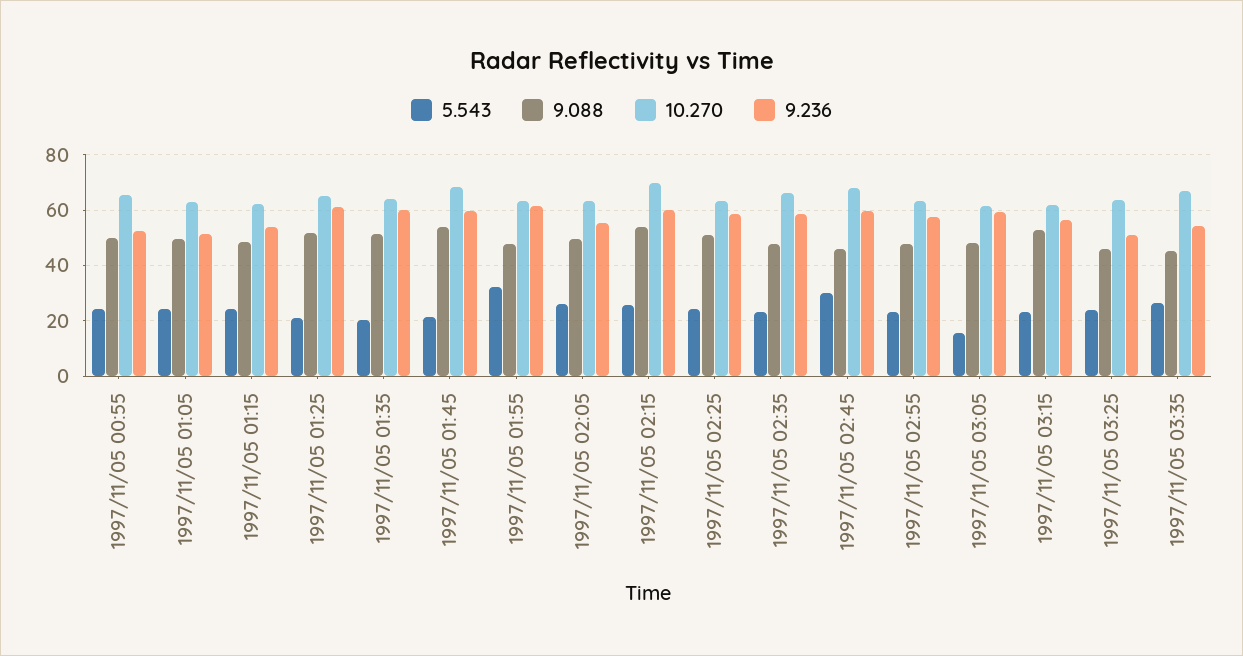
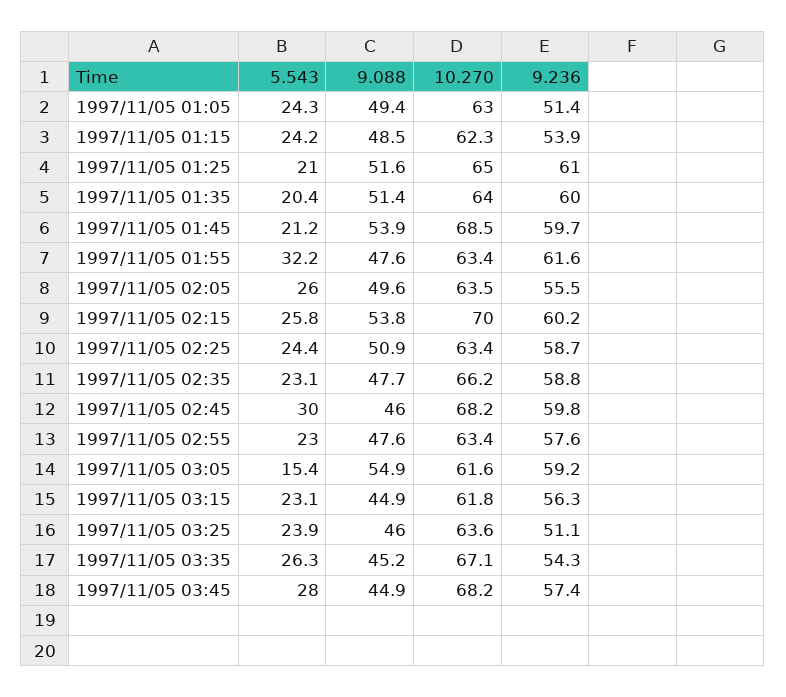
5.543, 1997/11/05 00:55: 25 -> none
9.088, 1997/11/05 00:55: 50 -> none
10.270, 1997/11/05 00:55: 65 -> none
9.236, 1997/11/05 00:55: 52.5 -> none
9.088, 1997/11/05 03:05: 47.5 -> 54.9
9.088, 1997/11/05 03:15: 52.5 -> 44.9
5.543, 1997/11/05 03:45: none -> 28
9.088, 1997/11/05 03:45: none -> 44.9
10.270, 1997/11/05 03:45: none -> 68.2
9.236, 1997/11/05 03:45: none -> 57.4

